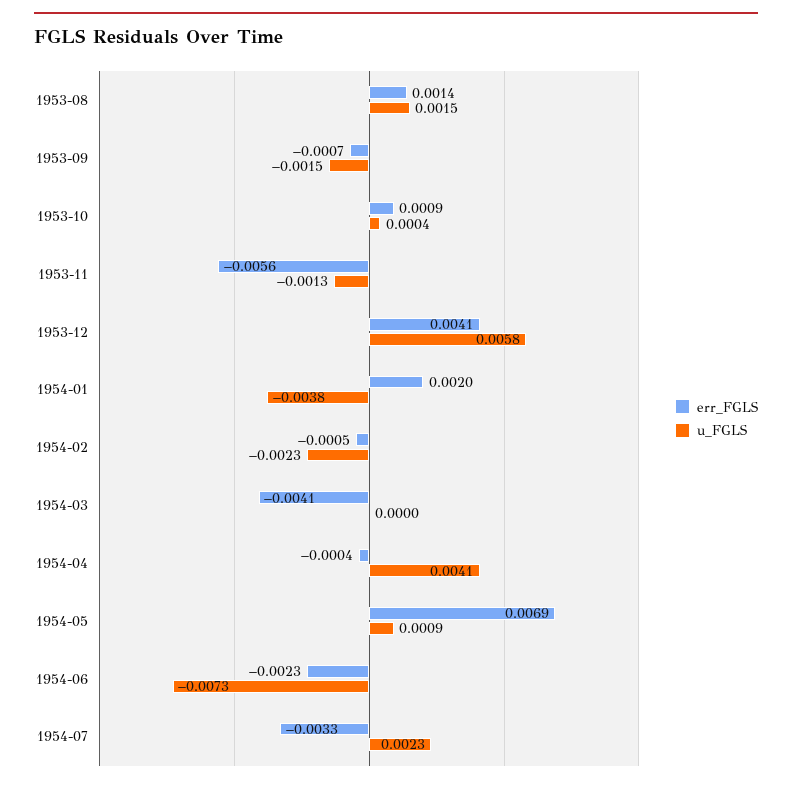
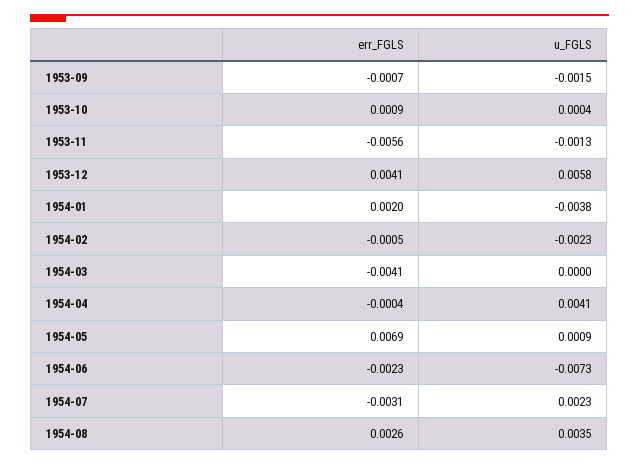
err_FGLS, 1953-08: 0.0014 -> none
u_FGLS, 1953-08: 0.0015 -> none
err_FGLS, 1954-07: -0.0033 -> -0.0031
err_FGLS, 1954-08: none -> 0.0026
u_FGLS, 1954-08: none -> 0.0035

